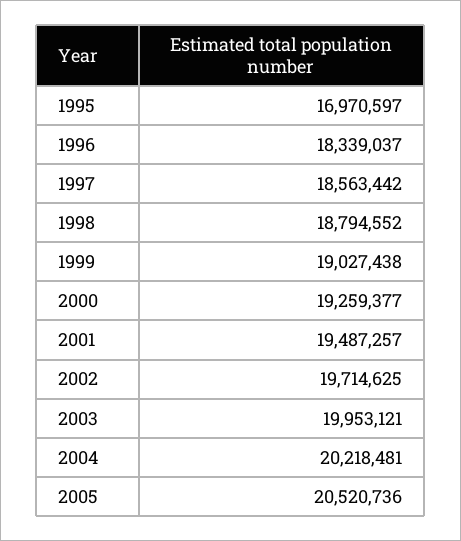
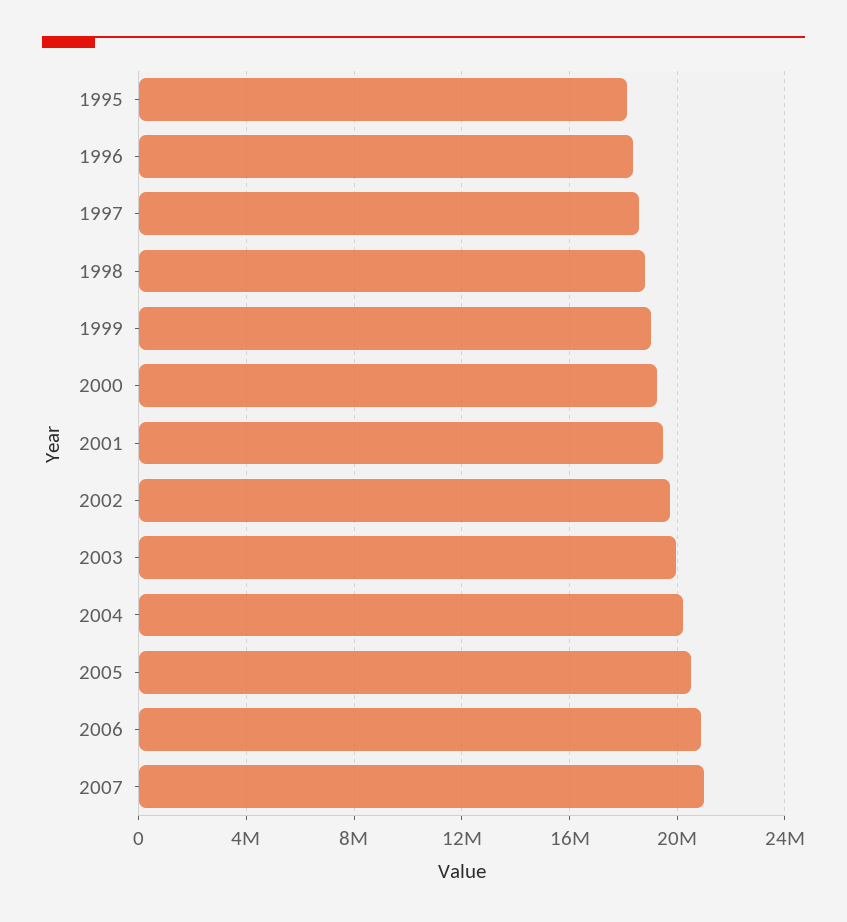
1995: 16970597 -> 18000000
2006: none -> 21000000
2007: none -> 21000000

